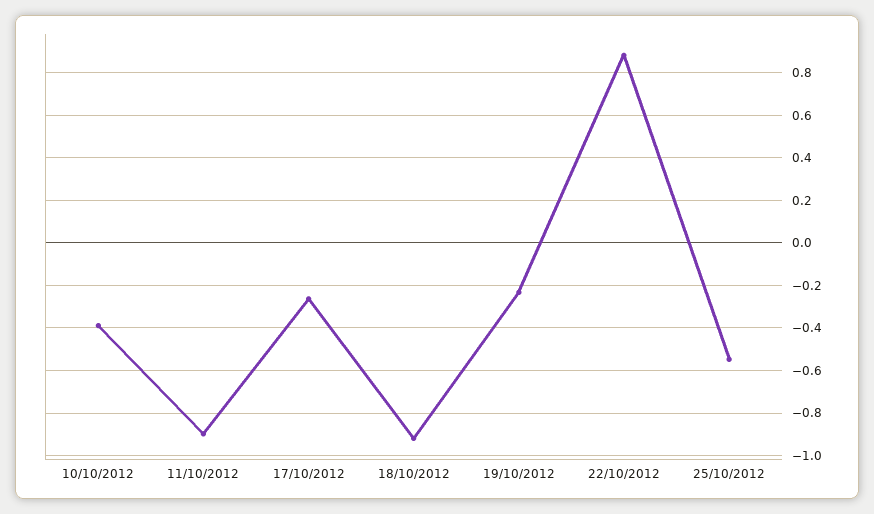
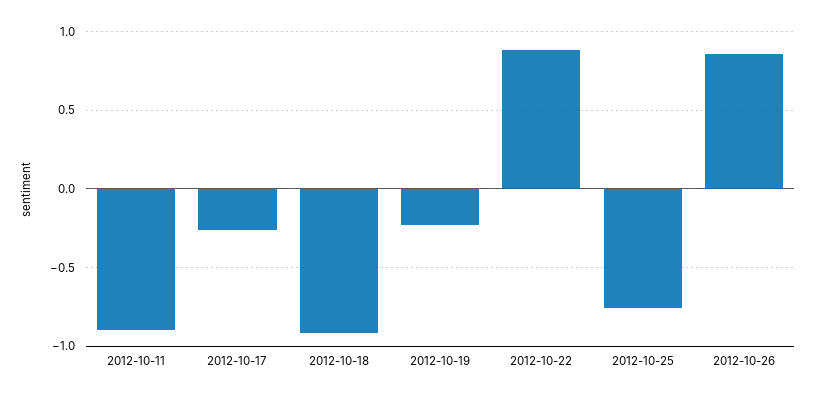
10/10/2012: -0.4 -> none
25/10/2012: -0.55 -> -0.75
2012-10-26: none -> 0.85

